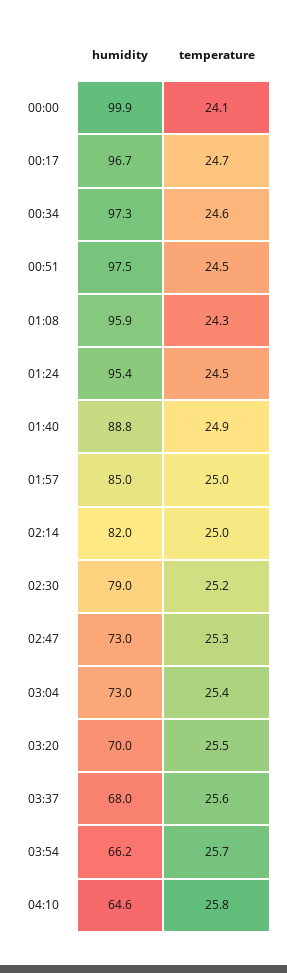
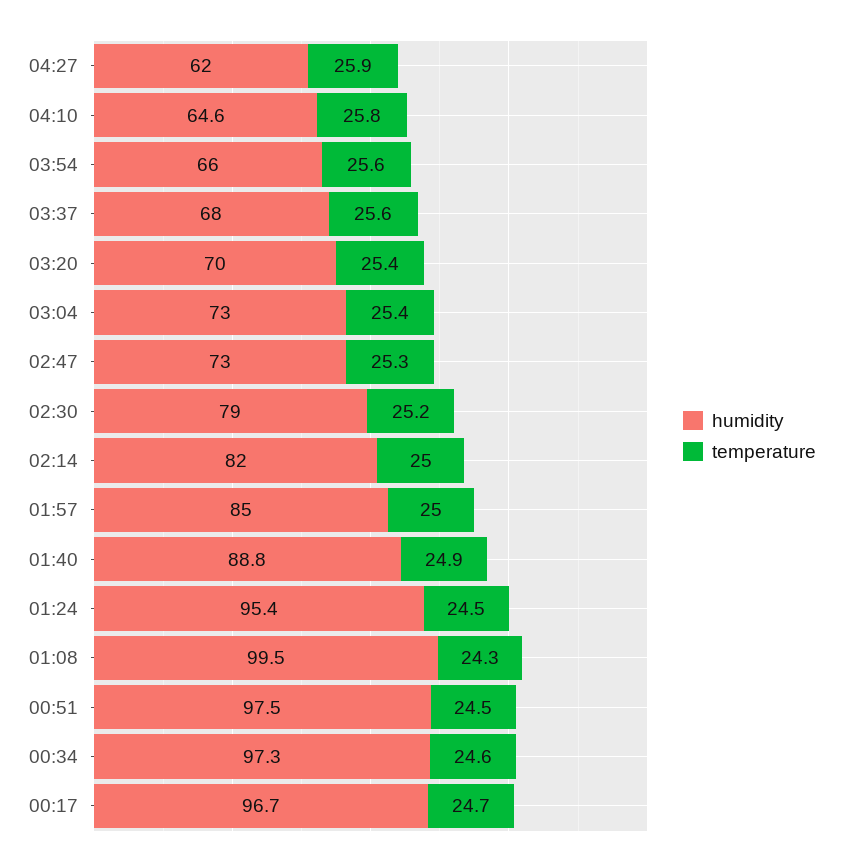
humidity, 00:00: 99.9 -> none
temperature, 00:00: 24.1 -> none
humidity, 01:08: 95.9 -> 99.5
temperature, 03:20: 25.5 -> 25.4
humidity, 03:54: 66.2 -> 66
temperature, 03:54: 25.7 -> 25.6
humidity, 04:27: none -> 62
temperature, 04:27: none -> 25.9

